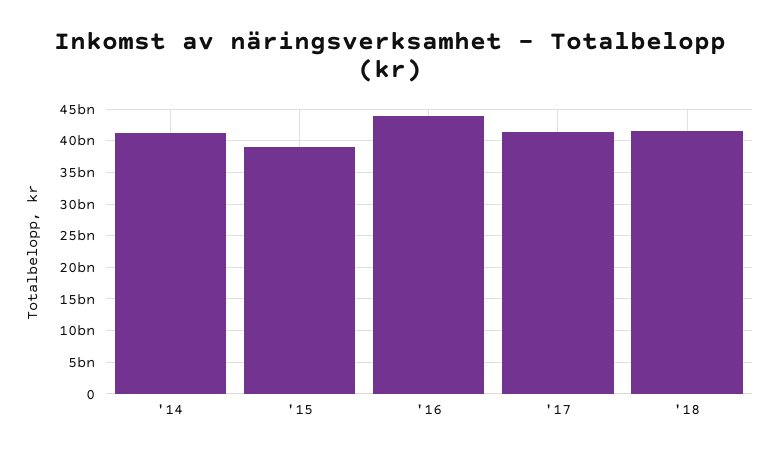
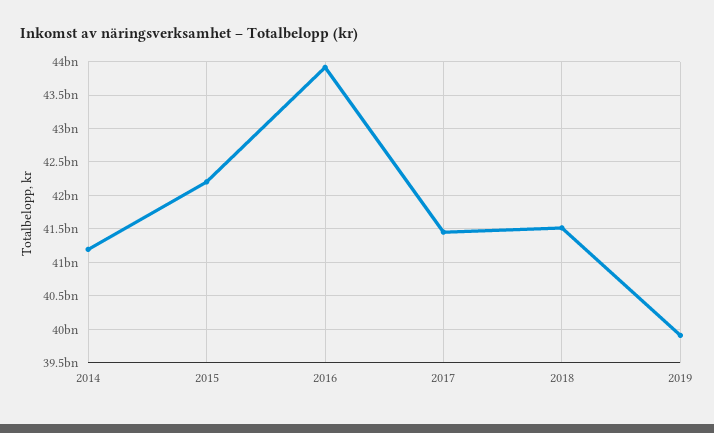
'15: 39000000000 -> 42200000000
2019: none -> 39900000000

